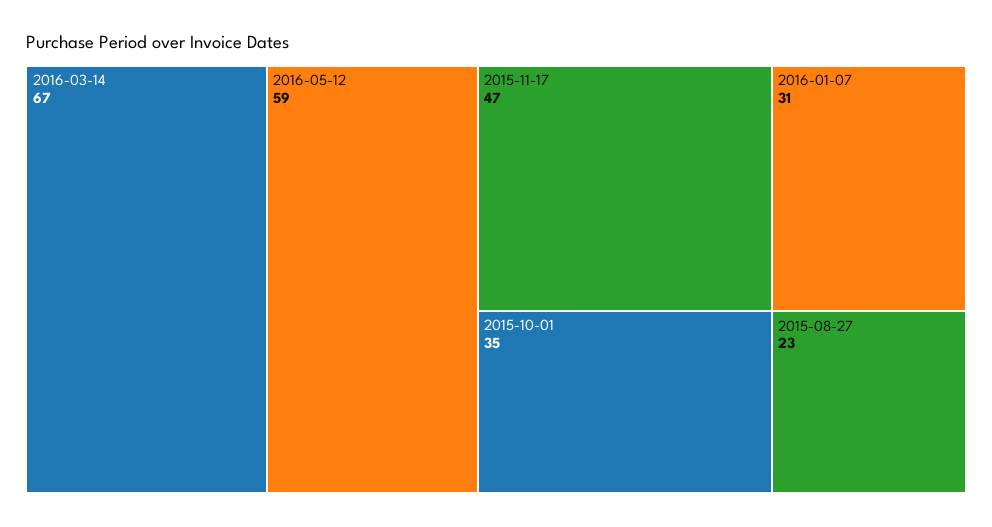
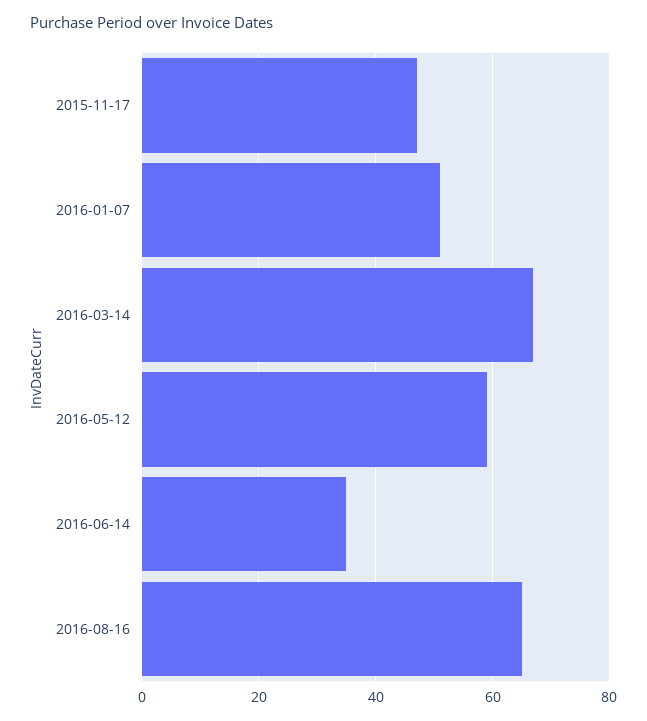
2015-10-01: 35 -> none
2016-01-07: 31 -> 50
2015-08-27: 23 -> none
2016-06-14: none -> 35
2016-08-16: none -> 65

